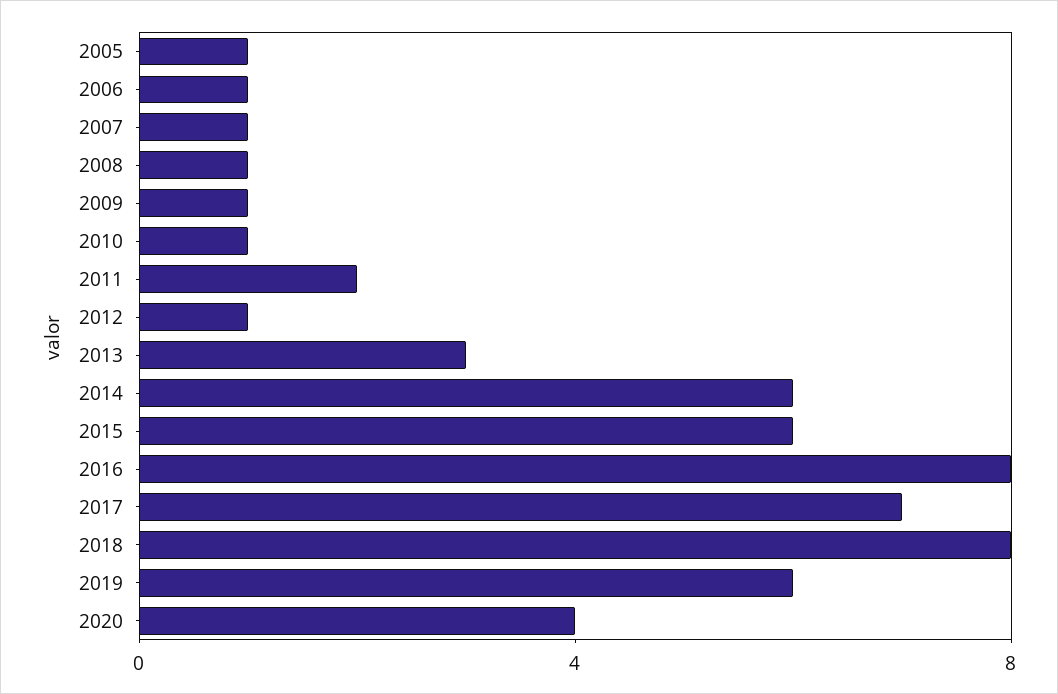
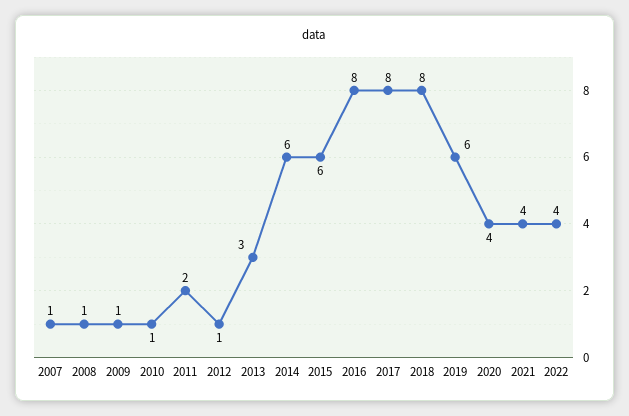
2005: 1 -> none
2006: 1 -> none
2017: 7 -> 8
2021: none -> 4
2022: none -> 4

